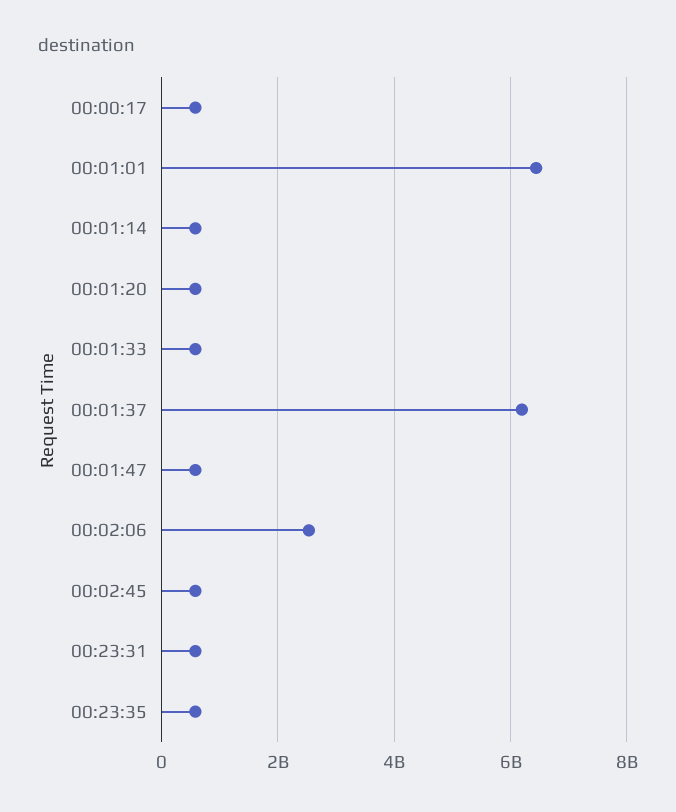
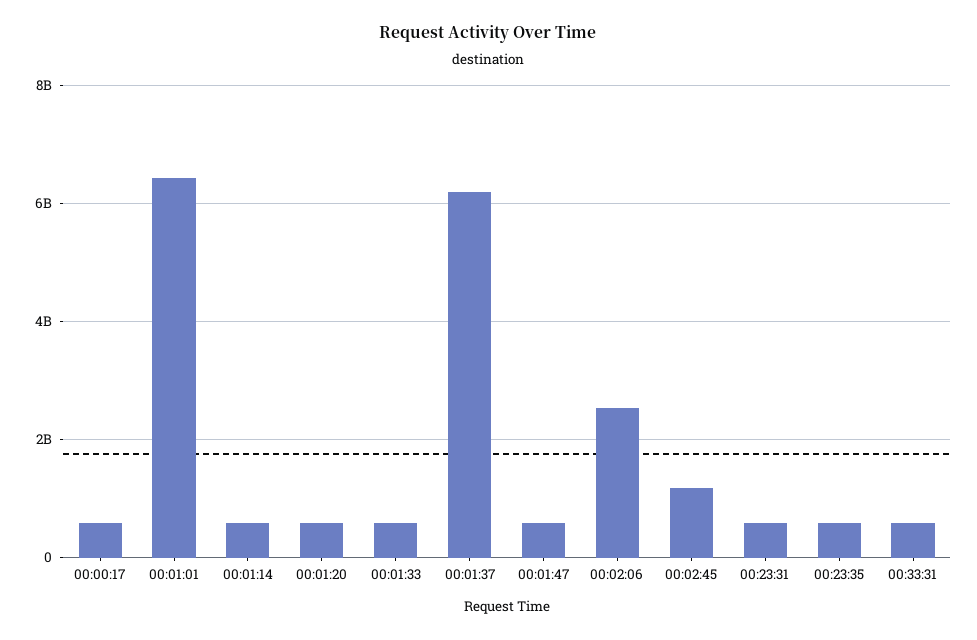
00:02:45: 600000000 -> 1200000000
00:33:31: none -> 600000000

